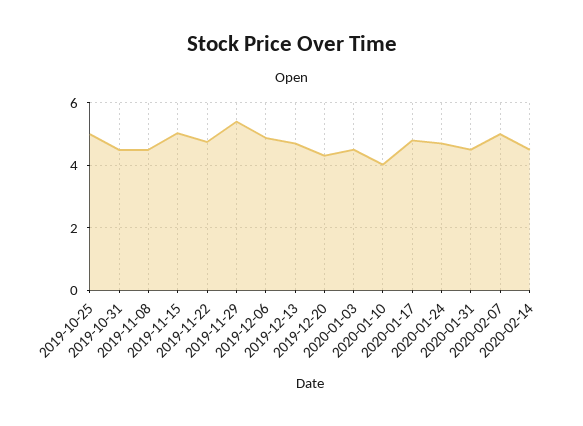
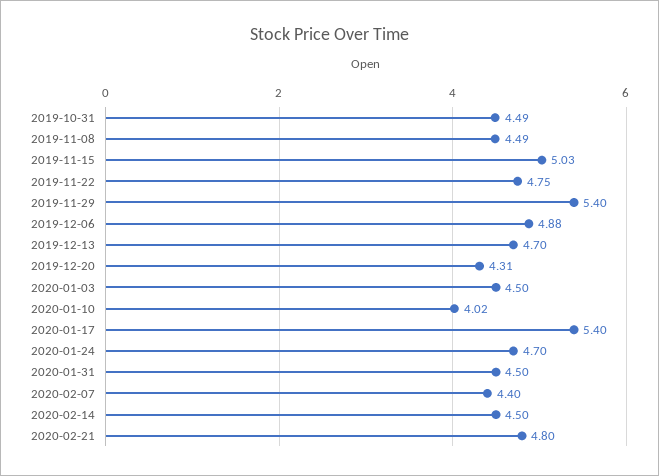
2019-10-25: 5 -> none
2020-01-17: 4.8 -> 5.4
2020-02-07: 5 -> 4.4
2020-02-21: none -> 4.8

